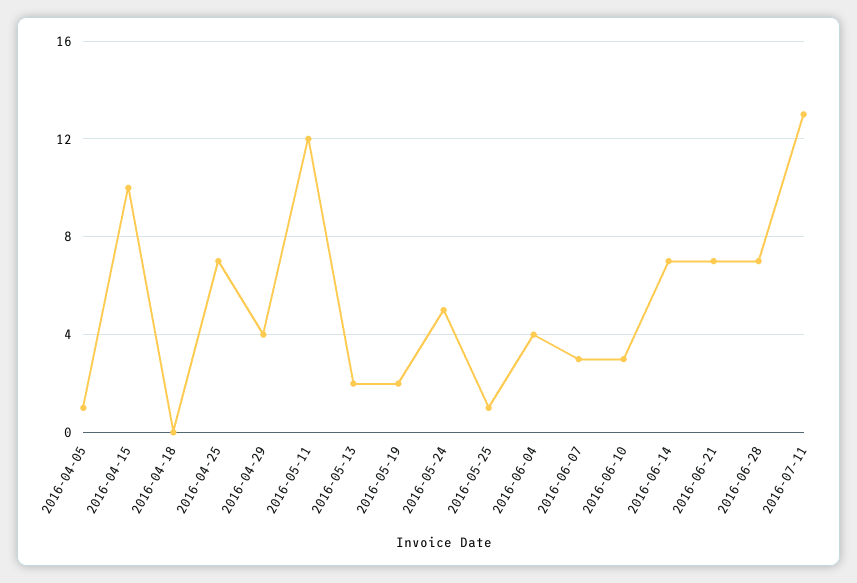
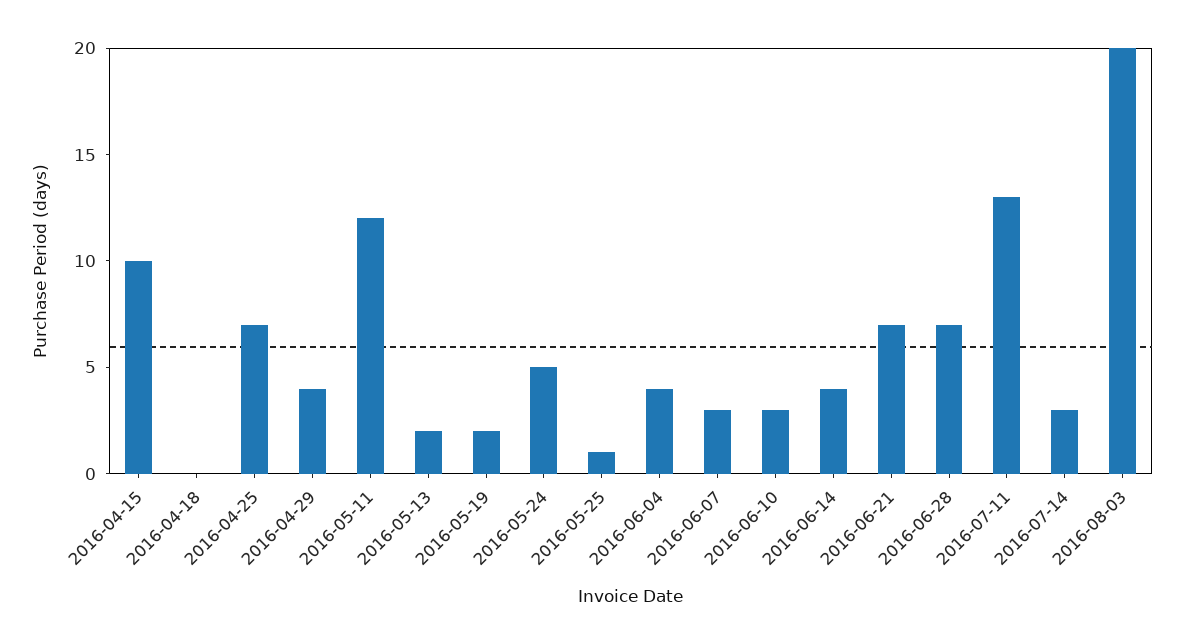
2016-04-05: 1 -> none
2016-06-14: 7 -> 4
2016-07-14: none -> 3
2016-08-03: none -> 20

